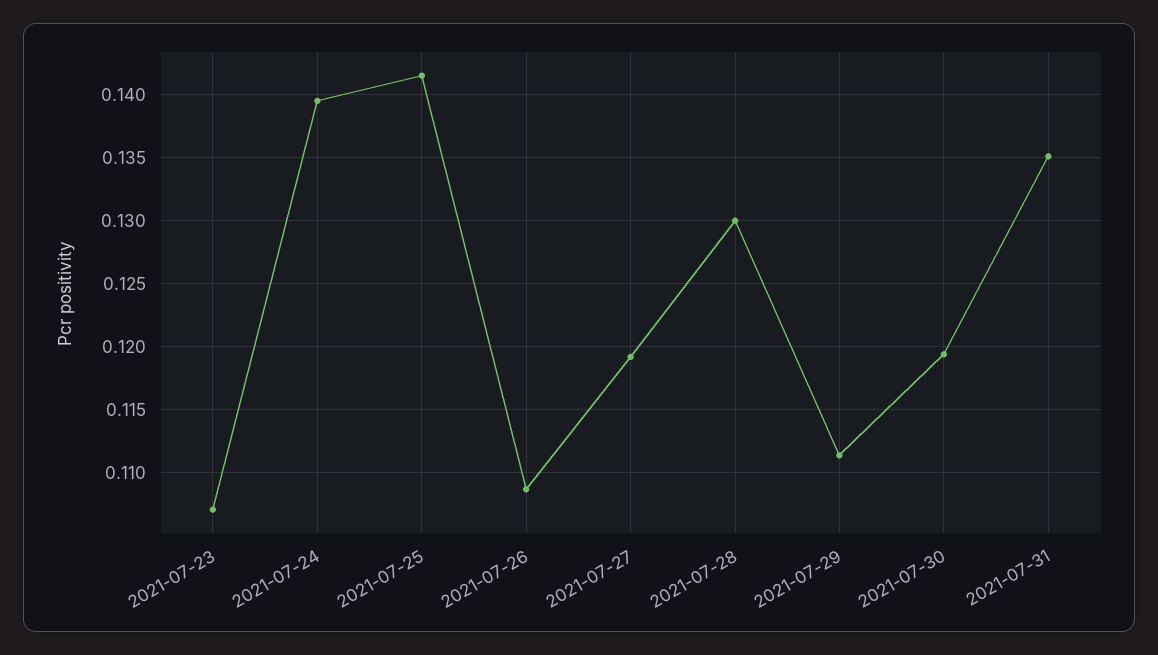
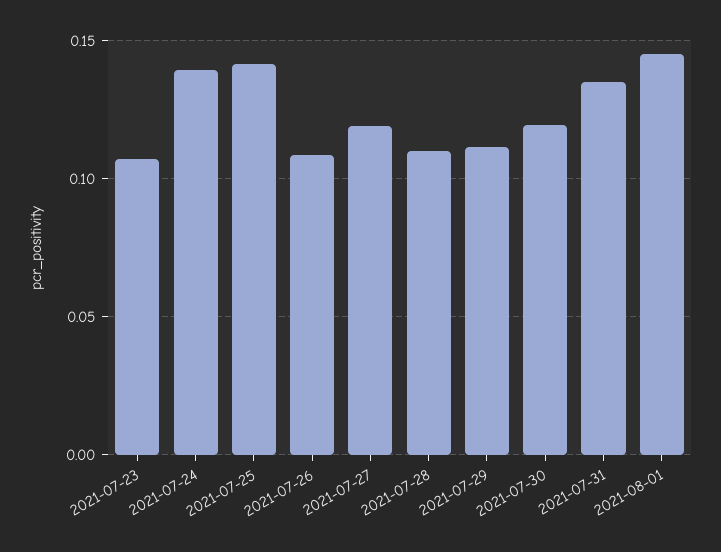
2021-07-28: 0.13 -> 0.11
2021-08-01: none -> 0.145

